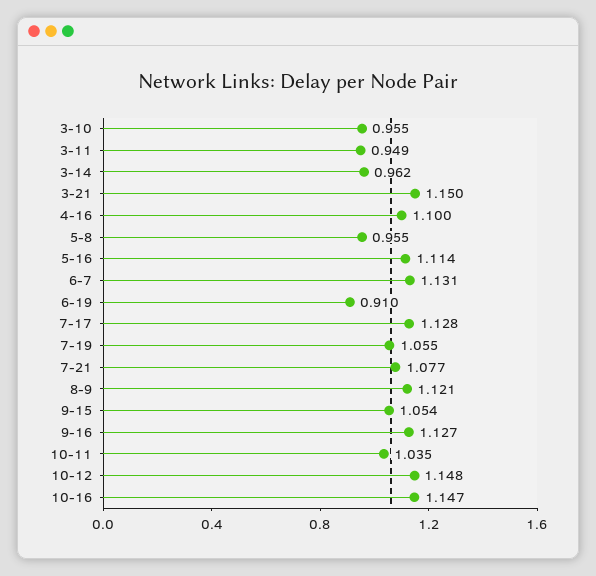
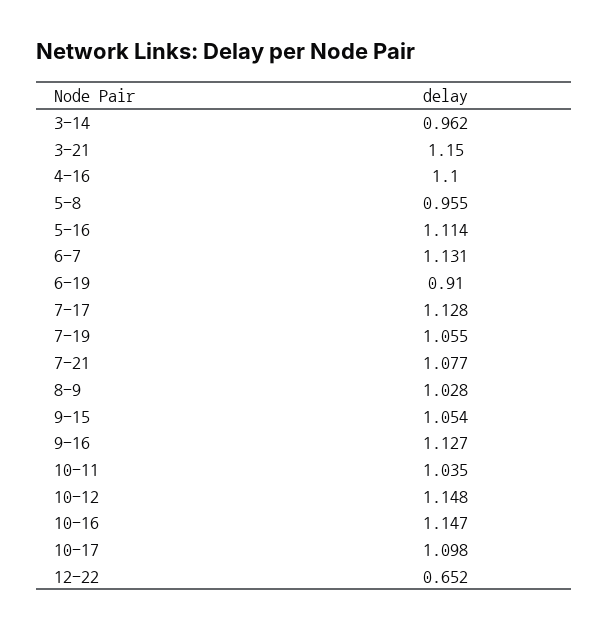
3-10: 0.955 -> none
3-11: 0.949 -> none
8-9: 1.121 -> 1.028
10-17: none -> 1.098
12-22: none -> 0.652

